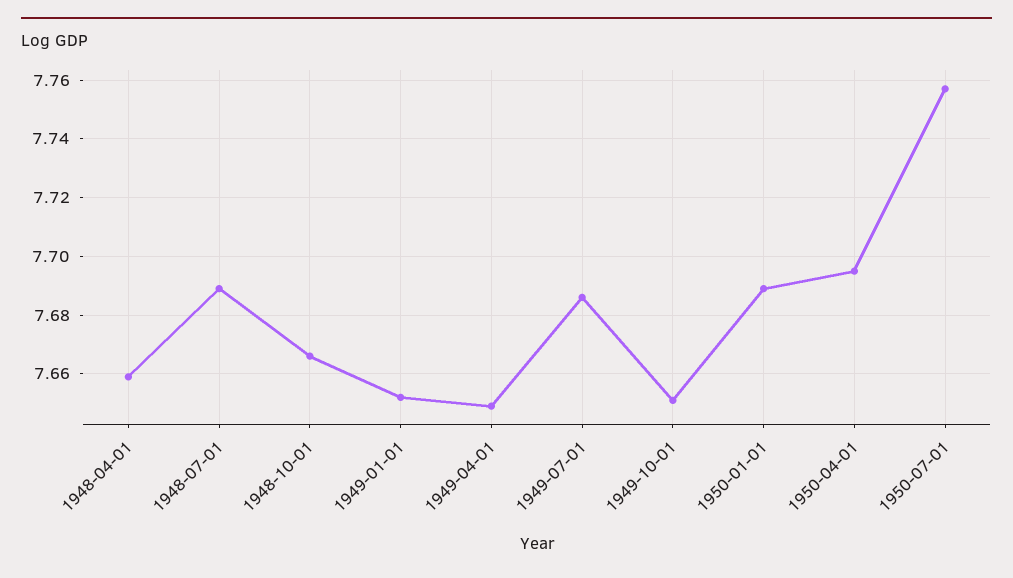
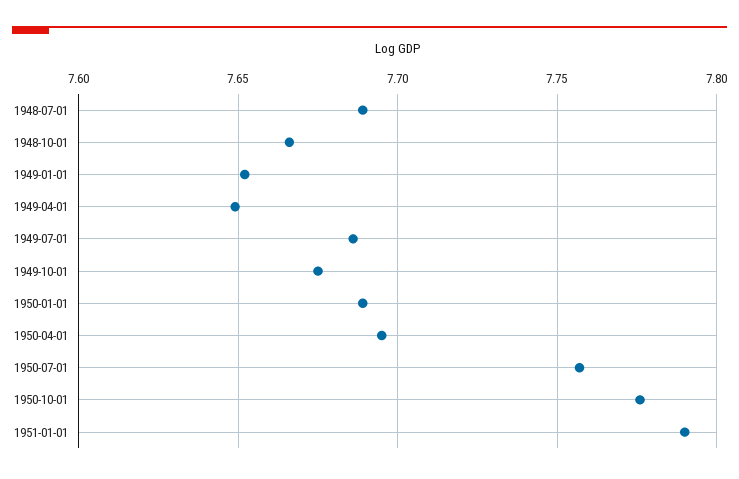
1948-04-01: 7.66 -> none
1949-10-01: 7.65 -> 7.675
1950-10-01: none -> 7.775
1951-01-01: none -> 7.79

